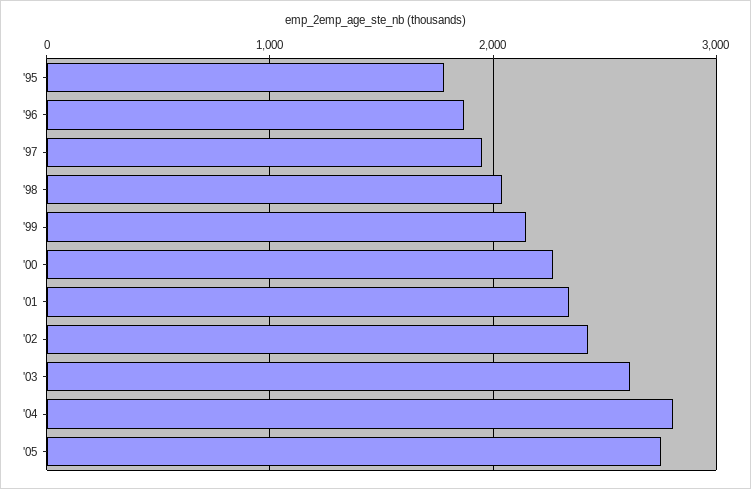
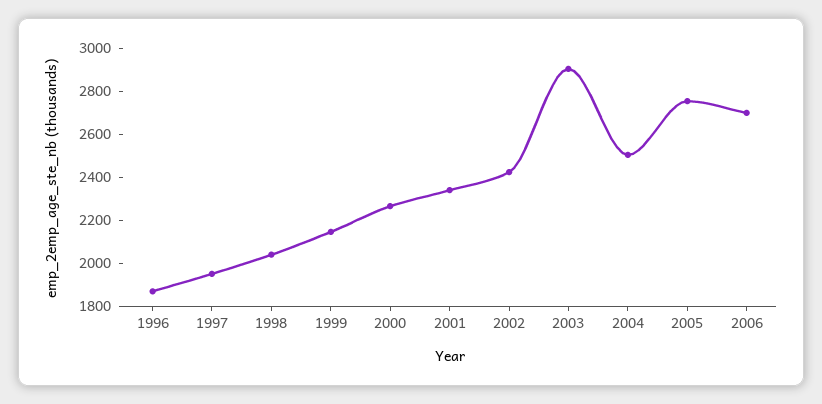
'95: 1800 -> none
'03: 2600 -> 2900
'04: 2800 -> 2500
2006: none -> 2700

